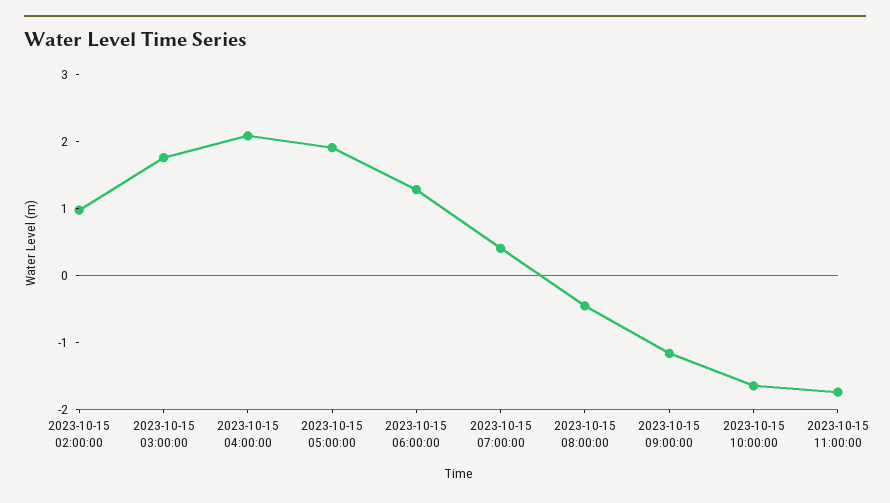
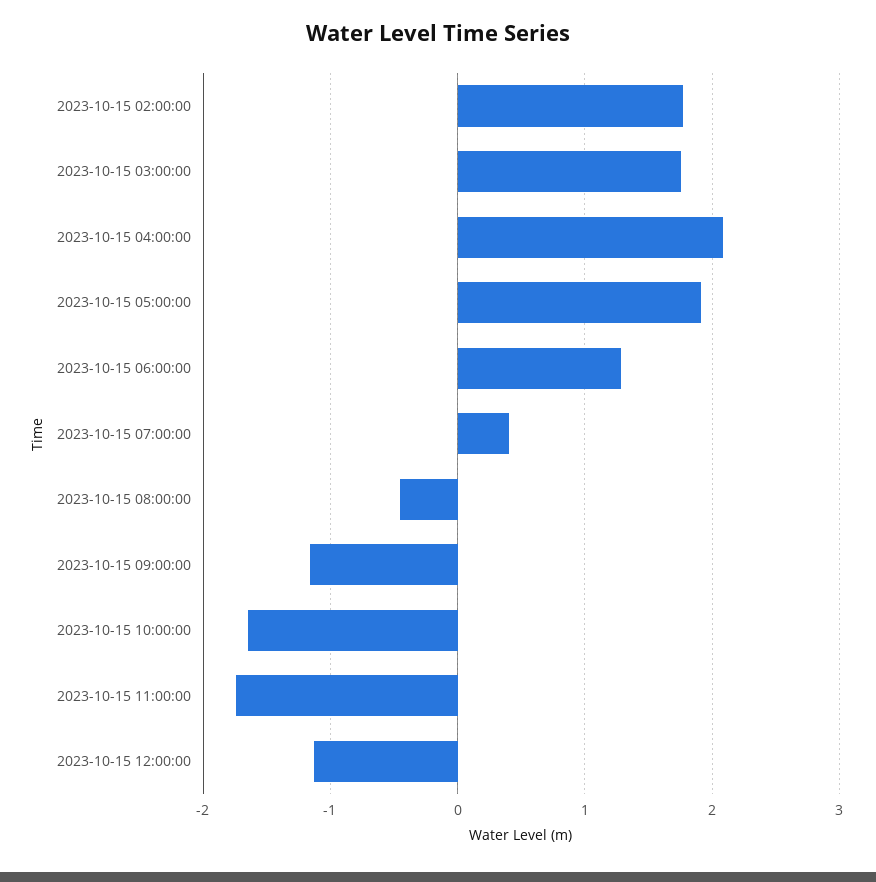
2023-10-15 02:00:00: 1 -> 1.8
2023-10-15 12:00:00: none -> -1.1

